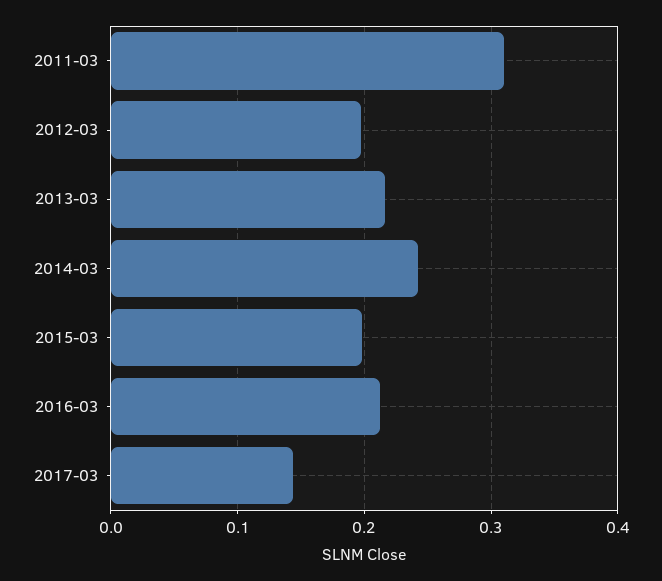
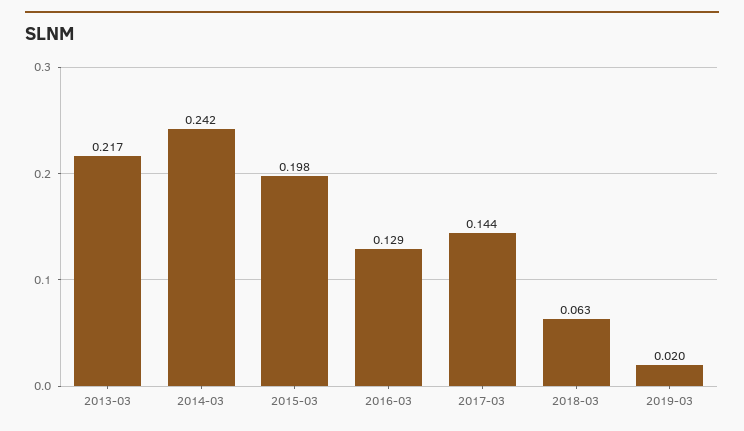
2011-03: 0.31 -> none
2012-03: 0.2 -> none
2016-03: 0.21 -> 0.129
2018-03: none -> 0.063
2019-03: none -> 0.02

